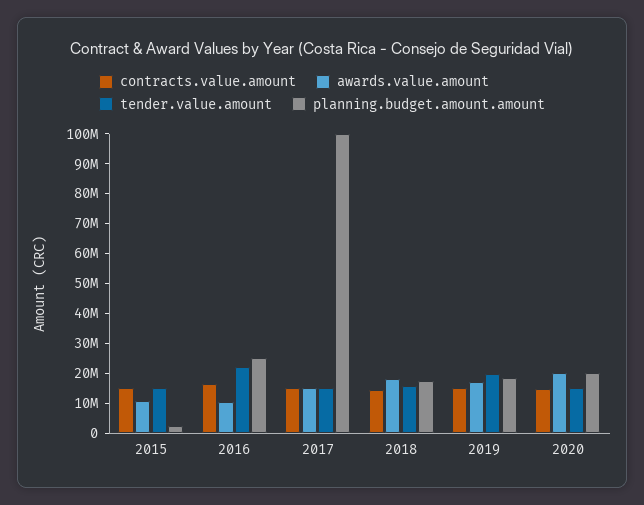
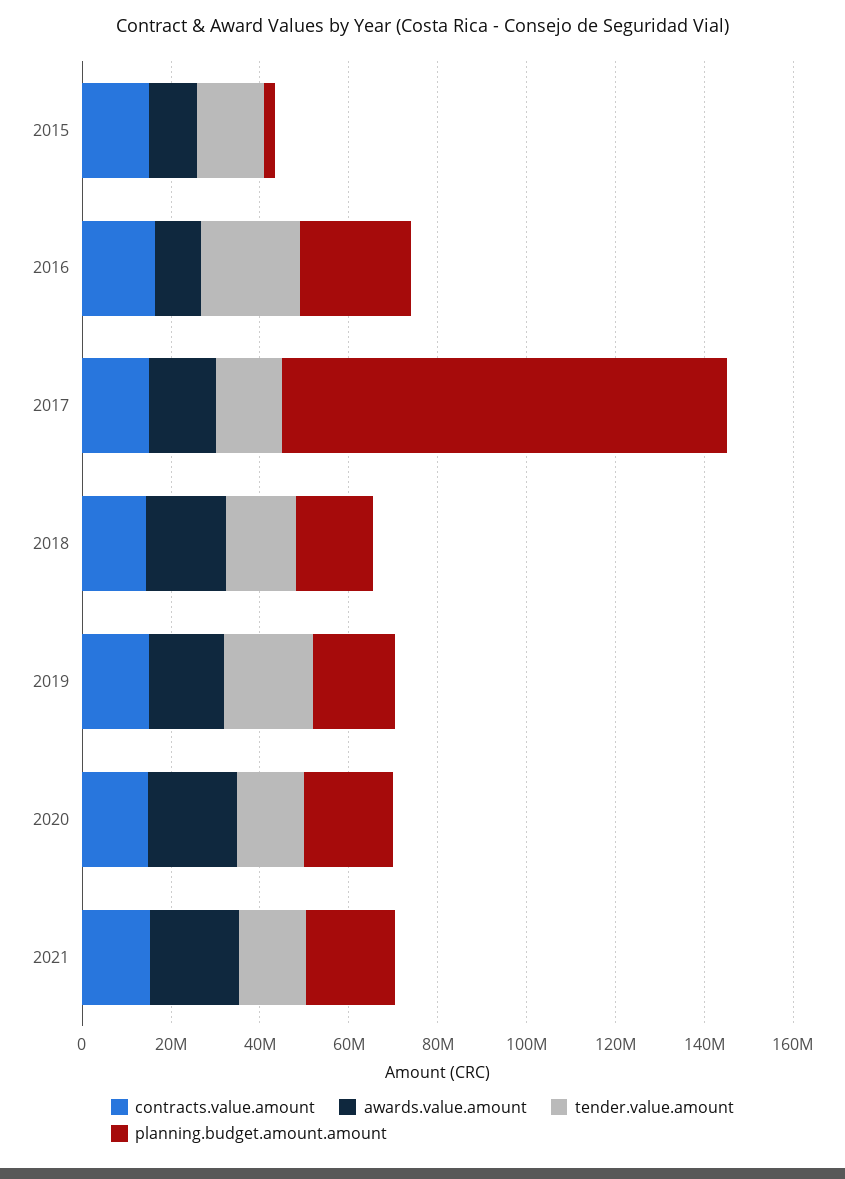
contracts.value.amount, 2021: none -> 15000000
awards.value.amount, 2021: none -> 20000000
tender.value.amount, 2021: none -> 15000000
planning.budget.amount.amount, 2021: none -> 20000000

